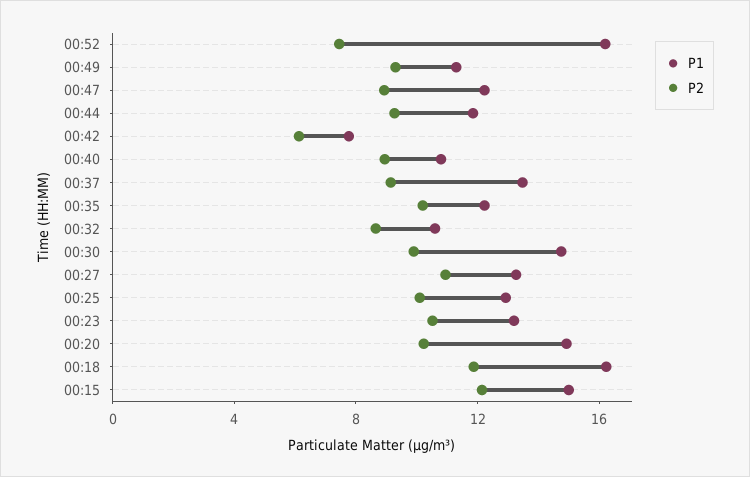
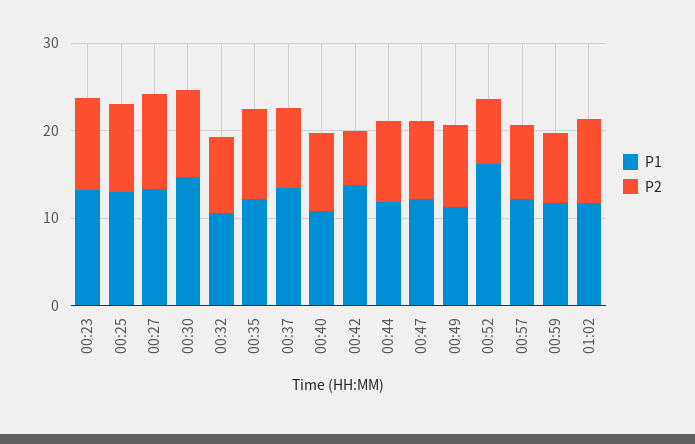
P1, 00:42: 8 -> 14
P1, 00:20: 15 -> none
P2, 00:20: 10 -> none
P1, 00:18: 16 -> none
P2, 00:18: 12 -> none
P1, 00:15: 15 -> none
P2, 00:15: 12 -> none
P1, 00:57: none -> 12
P2, 00:57: none -> 8
P1, 00:59: none -> 12
P2, 00:59: none -> 8
P1, 01:02: none -> 12
P2, 01:02: none -> 10

